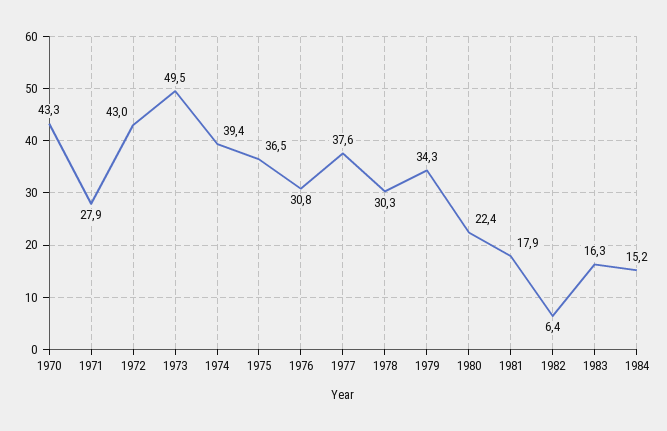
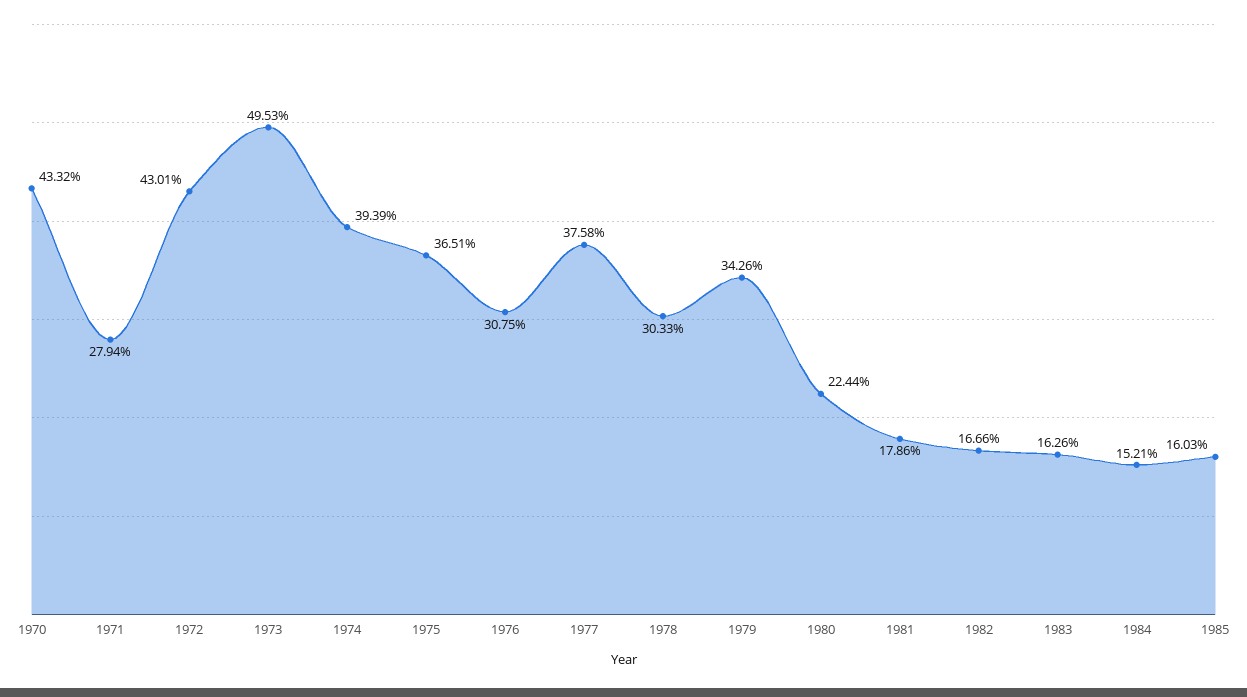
1982: 6.4 -> 16.66
1985: none -> 16.03

